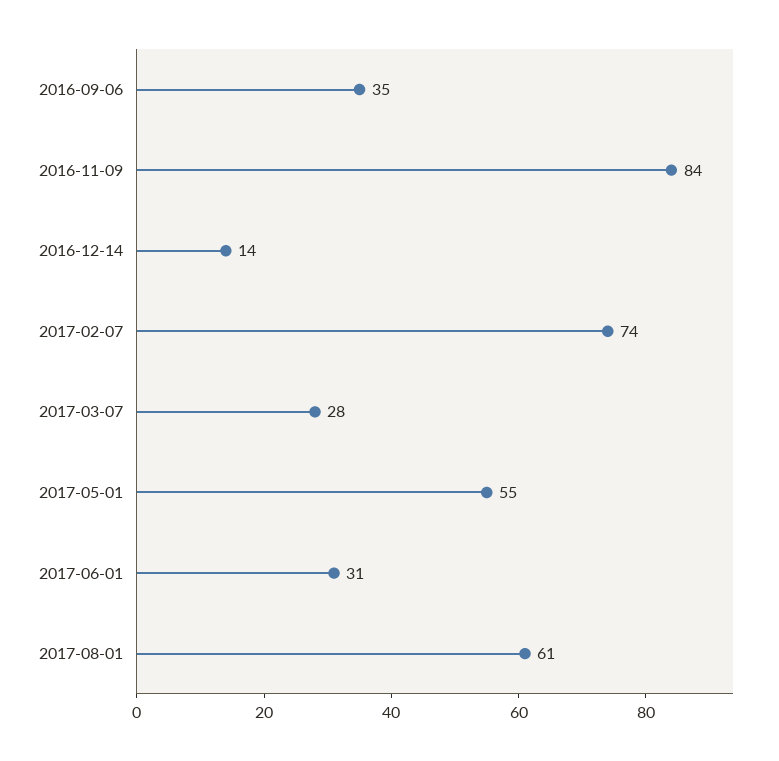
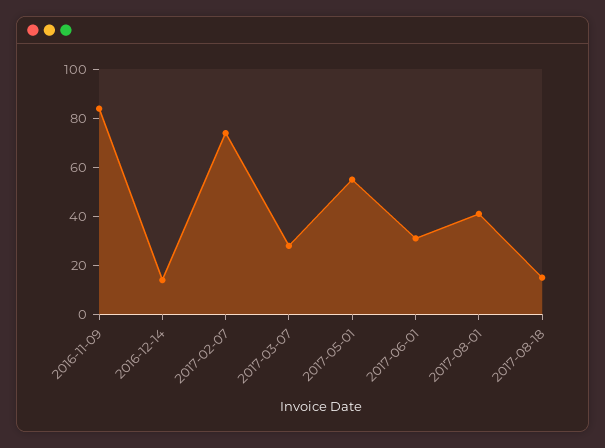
2016-09-06: 35 -> none
2017-08-01: 61 -> 40
2017-08-18: none -> 15

